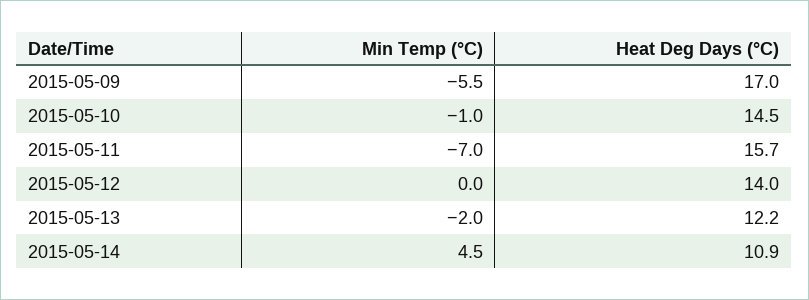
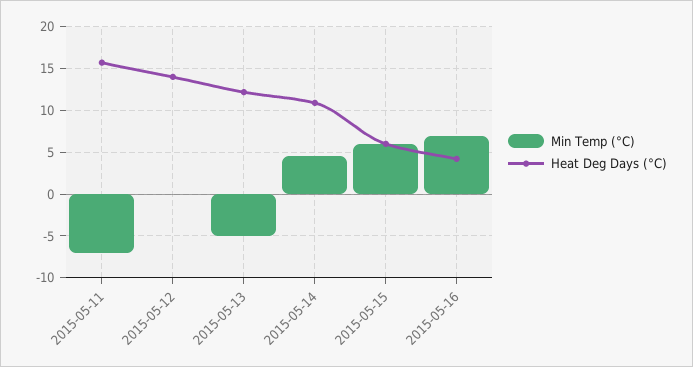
Min Temp (°C), 2015-05-09: -5.5 -> none
Heat Deg Days (°C), 2015-05-09: 17 -> none
Min Temp (°C), 2015-05-10: -1 -> none
Heat Deg Days (°C), 2015-05-10: 14.5 -> none
Min Temp (°C), 2015-05-13: -2 -> -5
Min Temp (°C), 2015-05-15: none -> 6
Heat Deg Days (°C), 2015-05-15: none -> 6
Min Temp (°C), 2015-05-16: none -> 7
Heat Deg Days (°C), 2015-05-16: none -> 4

